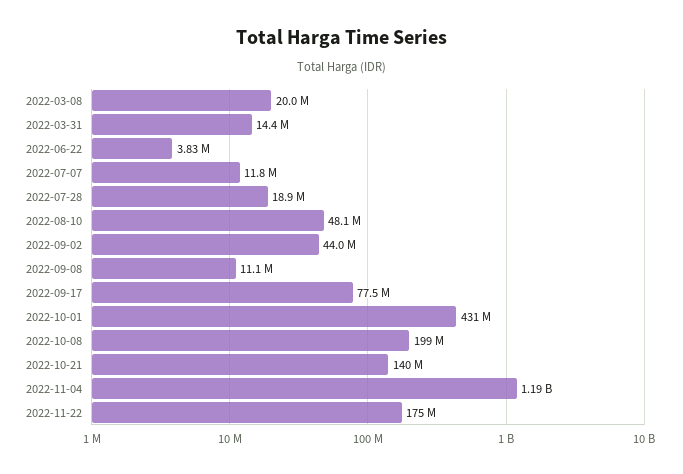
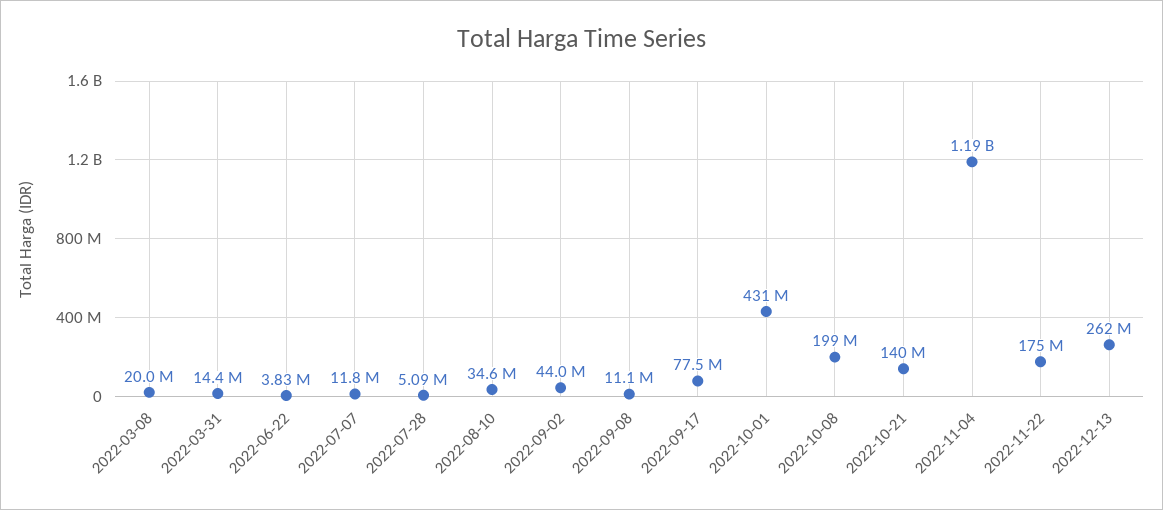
2022-07-28: 18900000 -> 5090000
2022-08-10: 48100000 -> 34600000
2022-12-13: none -> 262000000

